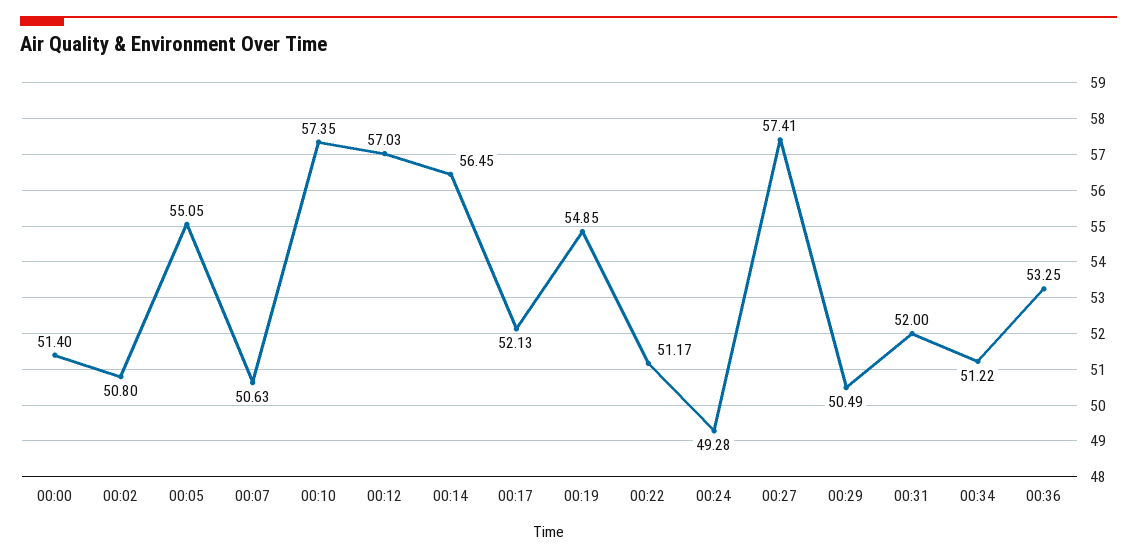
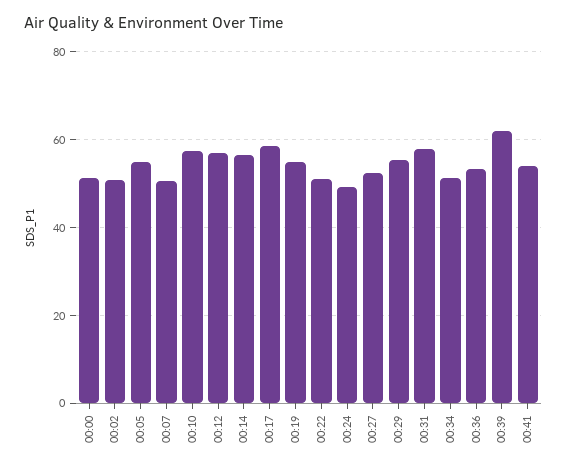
00:17: 52.13 -> 58
00:27: 57.41 -> 52
00:29: 50.49 -> 56
00:31: 52 -> 58
00:39: none -> 62
00:41: none -> 54

